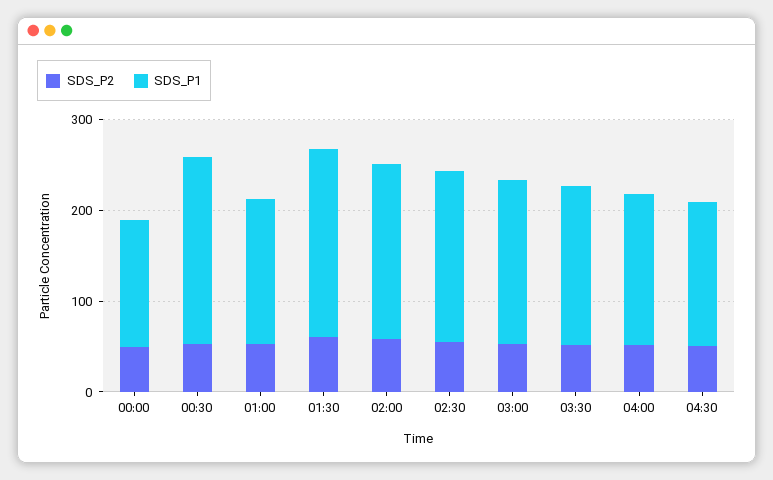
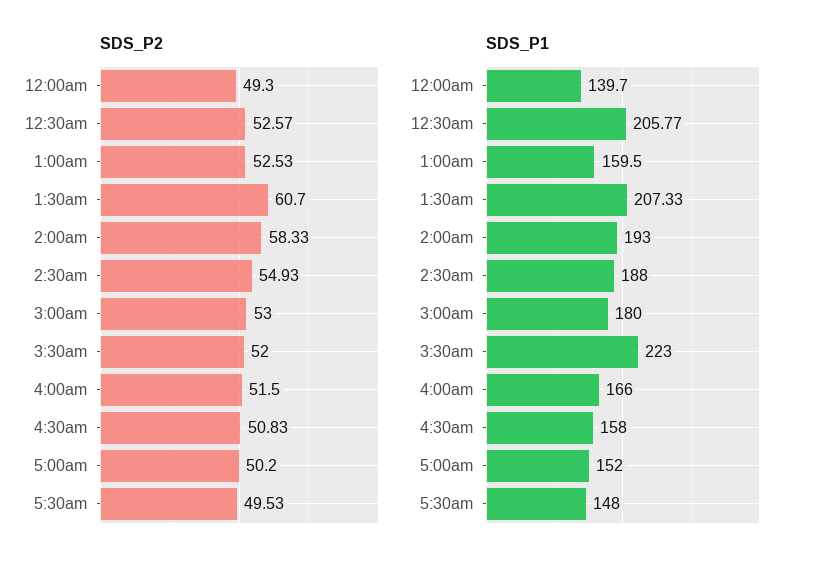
SDS_P1, 03:30: 180 -> 223
SDS_P2, 5:00am: none -> 50.2
SDS_P2, 5:30am: none -> 49.53
SDS_P1, 5:00am: none -> 152
SDS_P1, 5:30am: none -> 148

